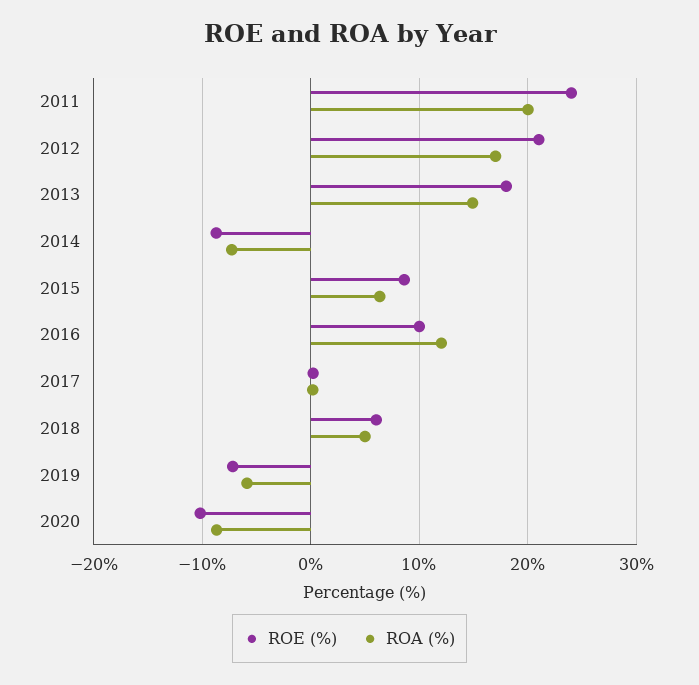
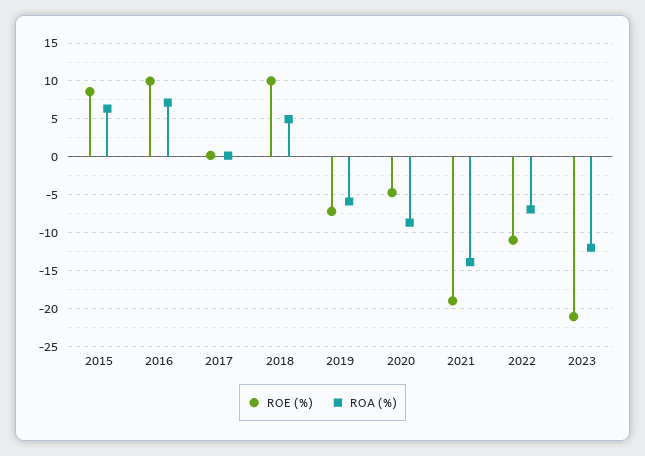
ROE (%), 2011: 24 -> none
ROA (%), 2011: 20 -> none
ROE (%), 2012: 21 -> none
ROA (%), 2012: 17 -> none
ROE (%), 2013: 18 -> none
ROA (%), 2013: 15 -> none
ROE (%), 2014: -9 -> none
ROA (%), 2014: -7 -> none
ROA (%), 2016: 12 -> 7
ROE (%), 2018: 6 -> 10
ROE (%), 2020: -10 -> -5
ROE (%), 2021: none -> -19
ROA (%), 2021: none -> -14
ROE (%), 2022: none -> -11
ROA (%), 2022: none -> -7
ROE (%), 2023: none -> -21
ROA (%), 2023: none -> -12

